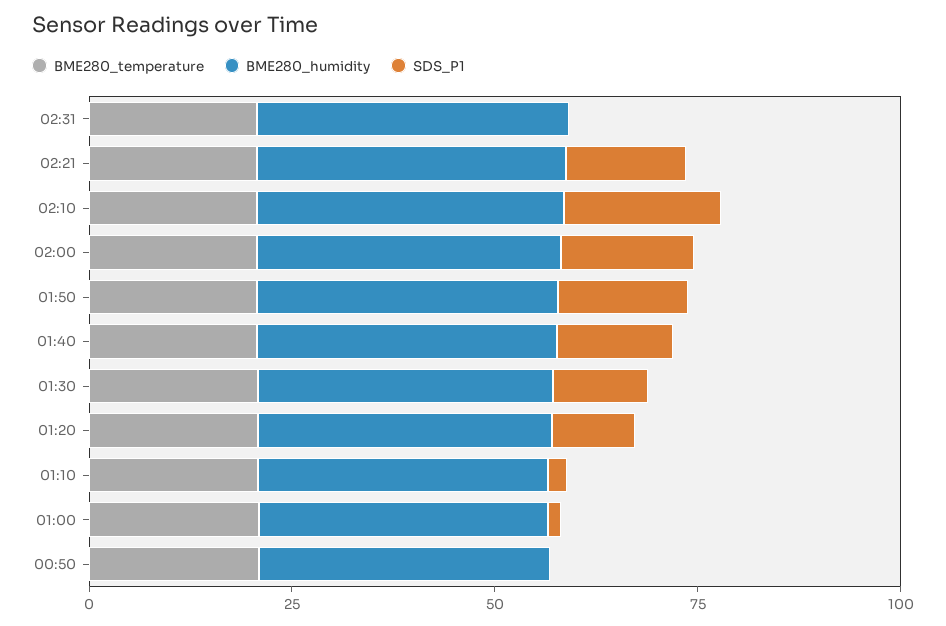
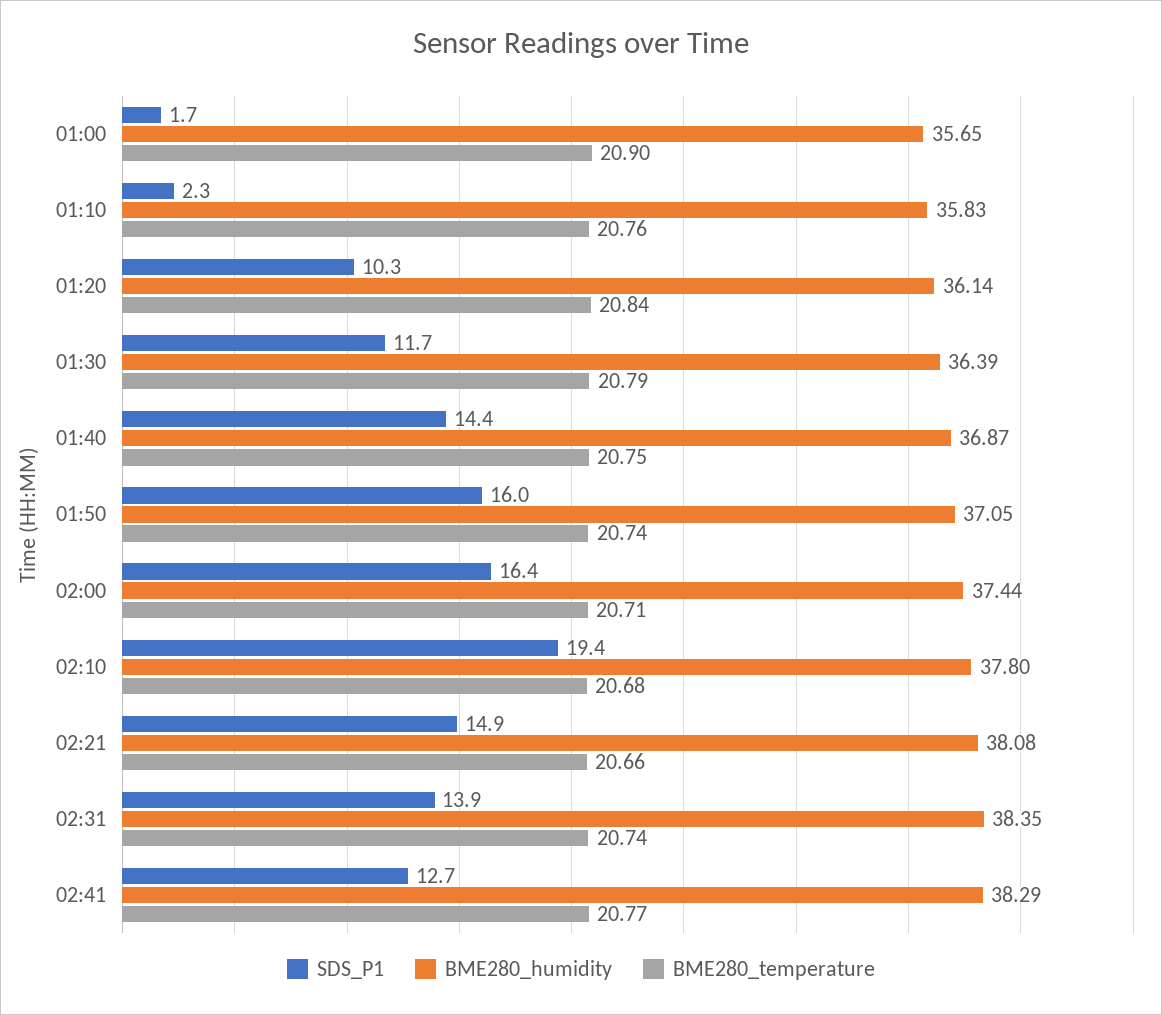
SDS_P1, 02:31: 0 -> 13.9
BME280_temperature, 00:50: 20 -> none
BME280_humidity, 00:50: 35 -> none
SDS_P1, 00:50: 0 -> none
SDS_P1, 02:41: none -> 12.7
BME280_humidity, 02:41: none -> 38.29
BME280_temperature, 02:41: none -> 20.77

